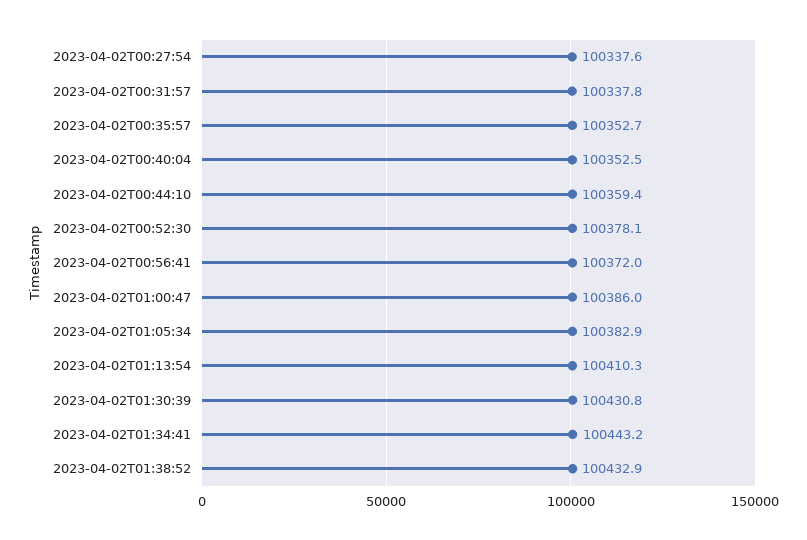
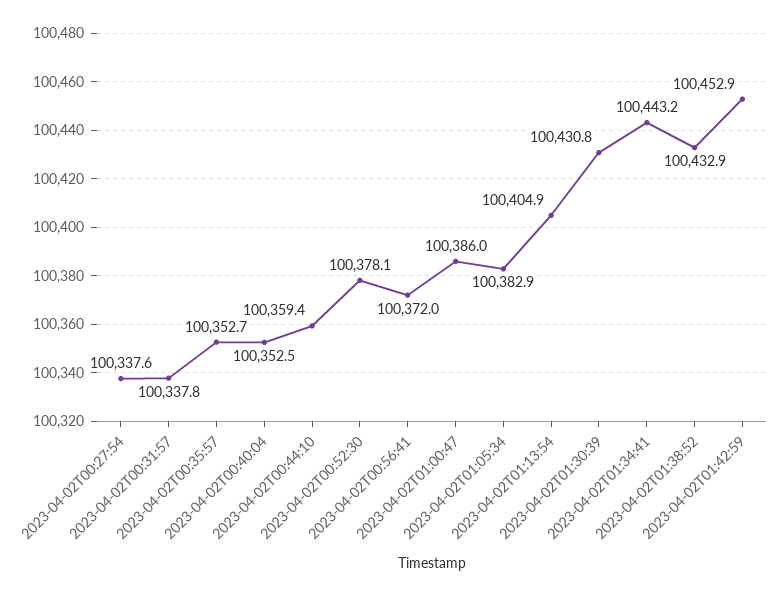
2023-04-02T01:13:54: 100410.3 -> 100404.9
2023-04-02T01:42:59: none -> 100452.9

